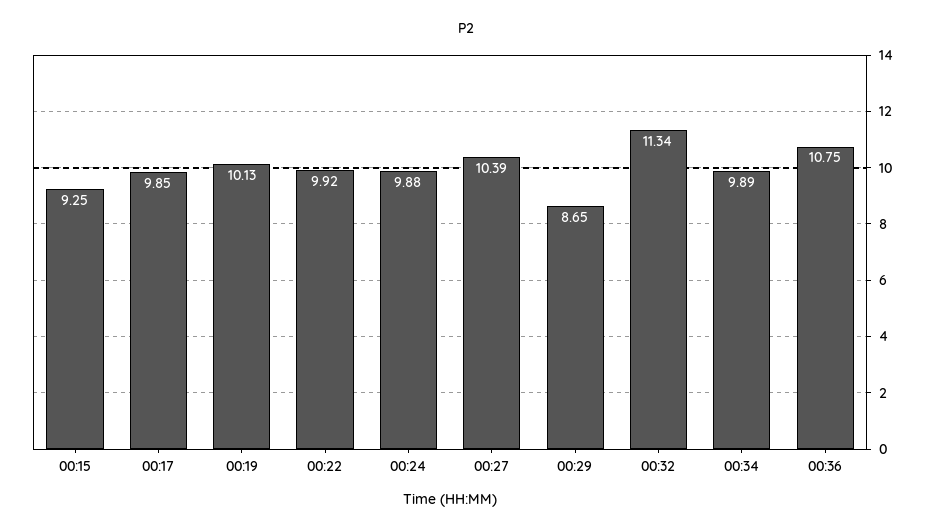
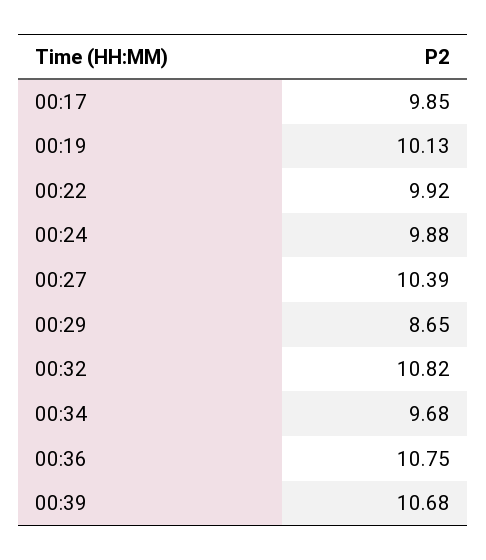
00:15: 9.25 -> none
00:32: 11.34 -> 10.82
00:34: 9.89 -> 9.68
00:39: none -> 10.68

